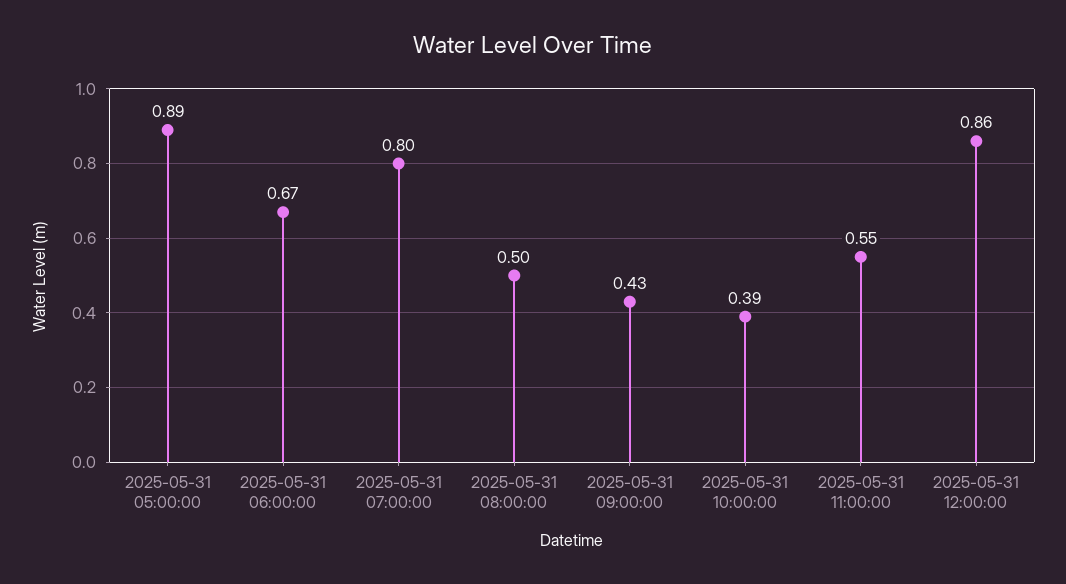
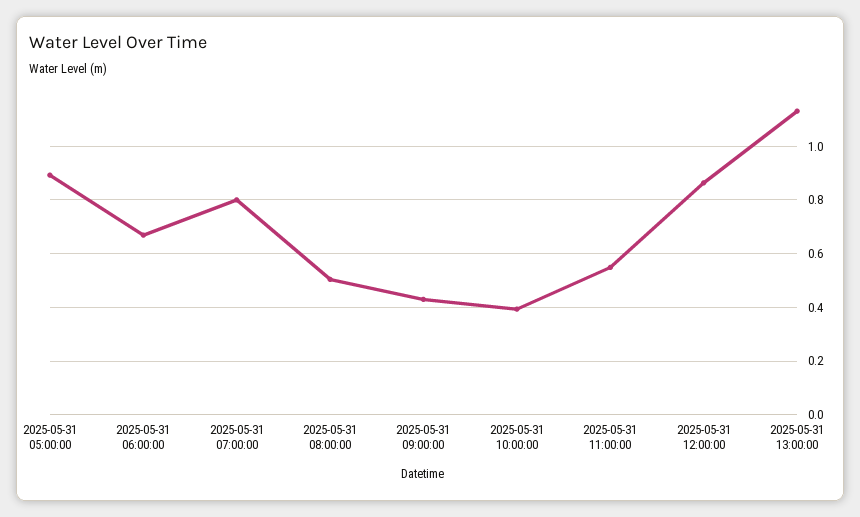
2025-05-31 13:00:00: none -> 1.125

